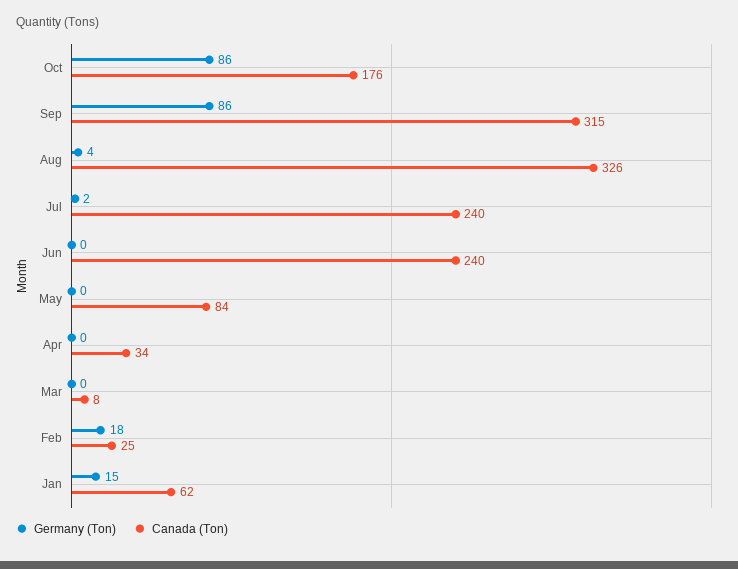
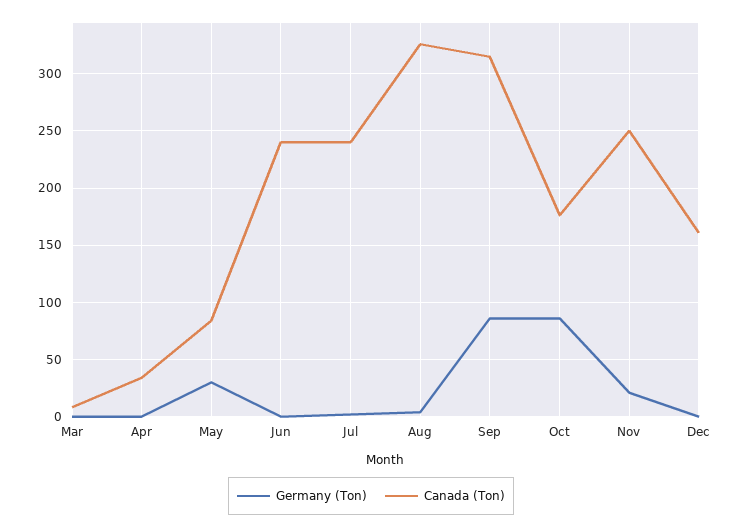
Germany (Ton), May: 0 -> 30
Germany (Ton), Feb: 18 -> none
Canada (Ton), Feb: 25 -> none
Germany (Ton), Jan: 15 -> none
Canada (Ton), Jan: 62 -> none
Germany (Ton), Nov: none -> 20
Canada (Ton), Nov: none -> 250
Germany (Ton), Dec: none -> 0
Canada (Ton), Dec: none -> 160

